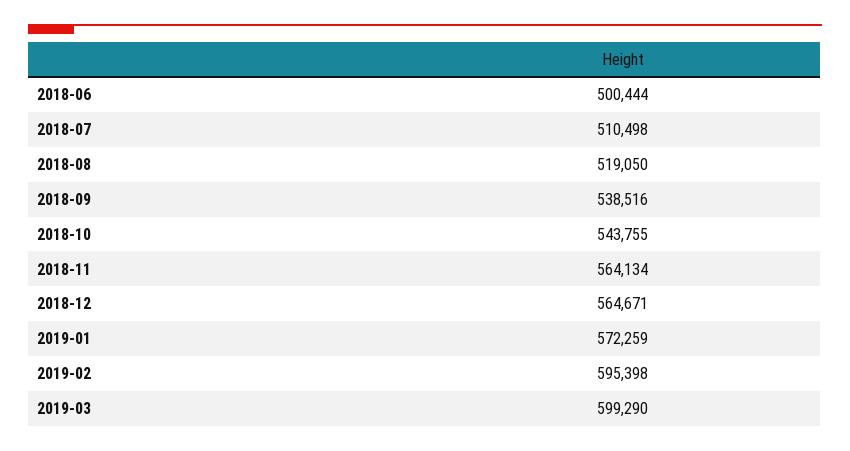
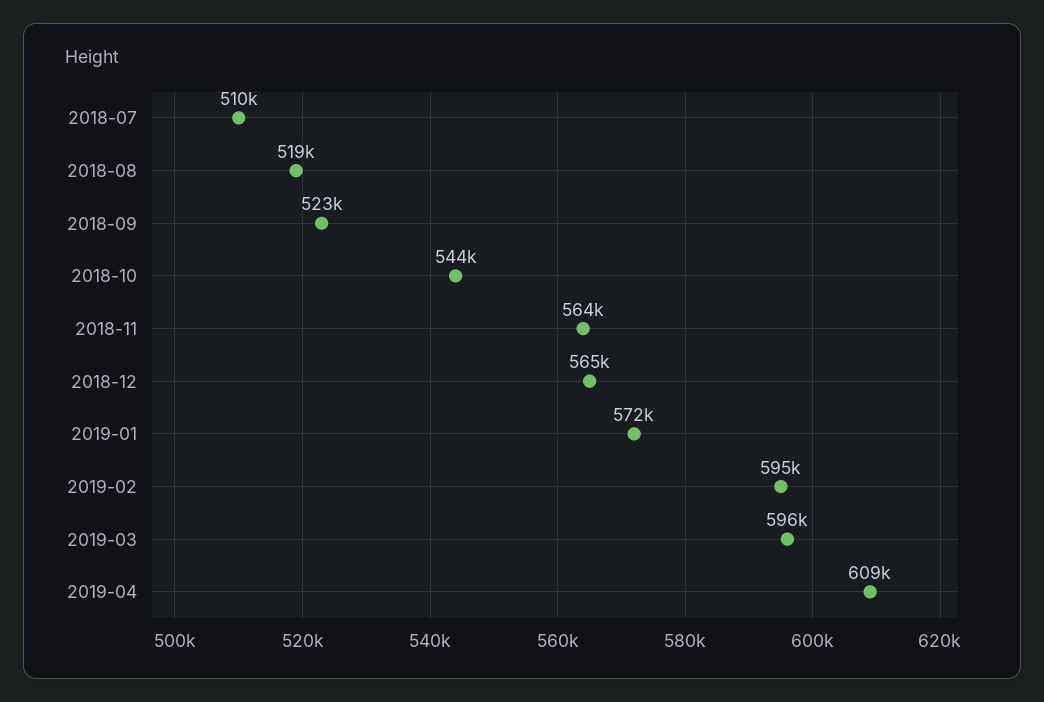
2018-06: 500444 -> none
2018-09: 538516 -> 523000
2019-03: 599290 -> 596000
2019-04: none -> 609000

